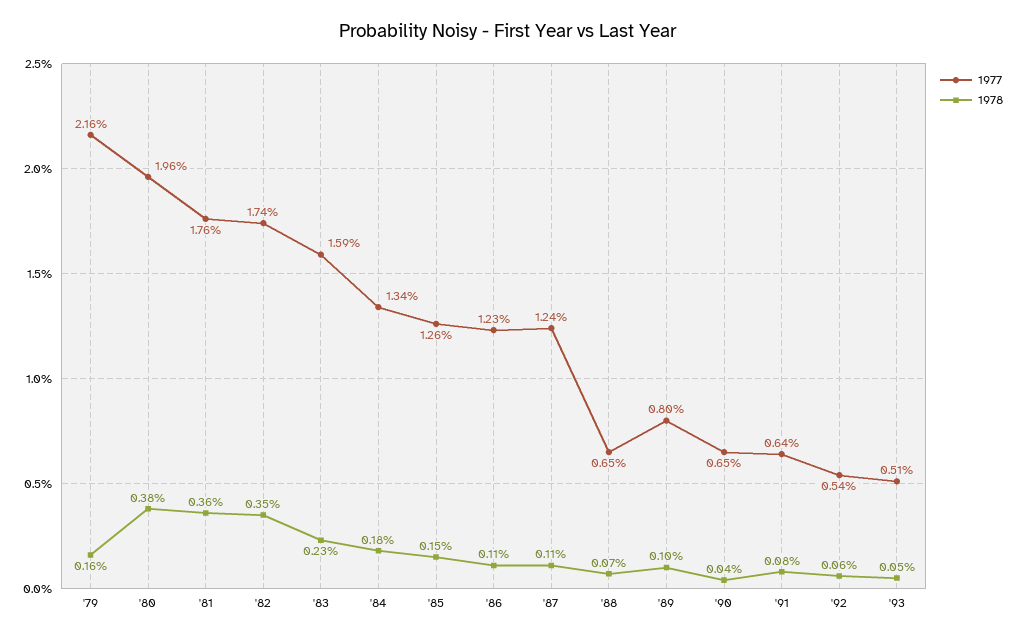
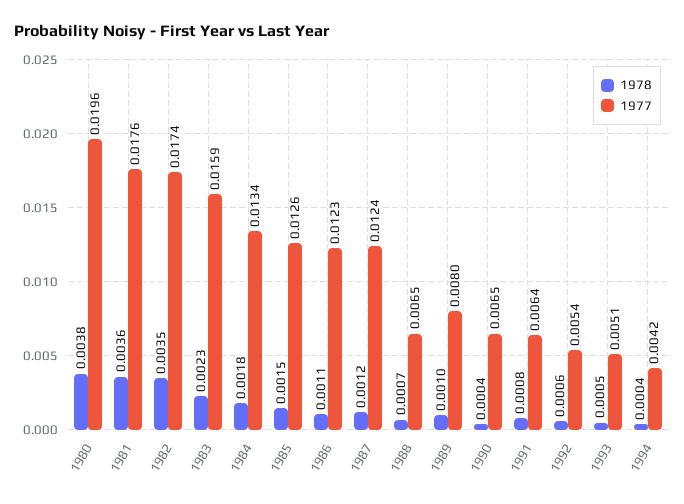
1977, '79: 0.0216 -> none
1978, '79: 0.0016 -> none
1978, '87: 0.0011 -> 0.0012
1978, 1994: none -> 0.0004
1977, 1994: none -> 0.0042

